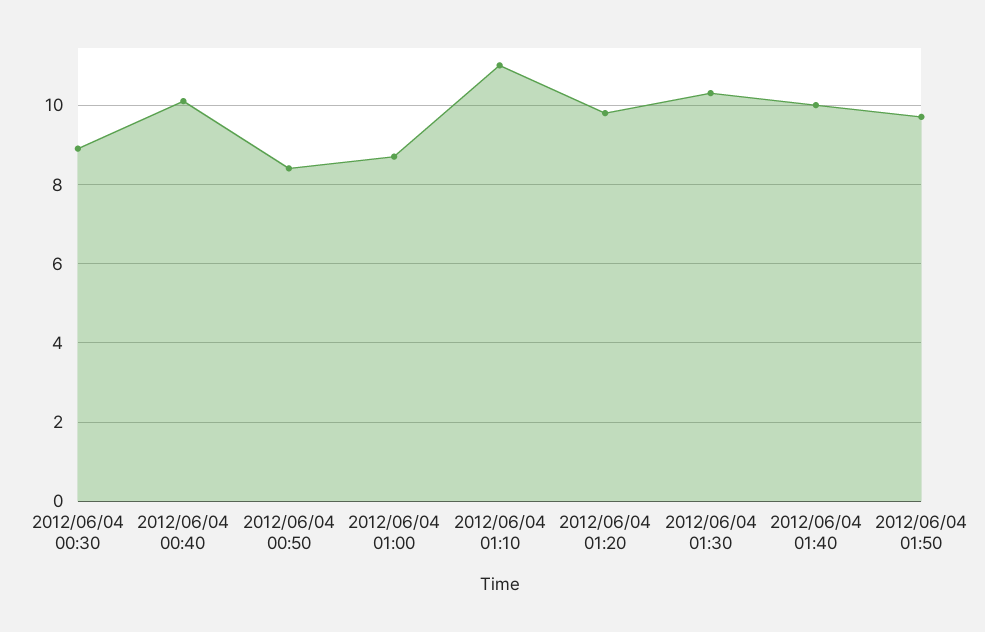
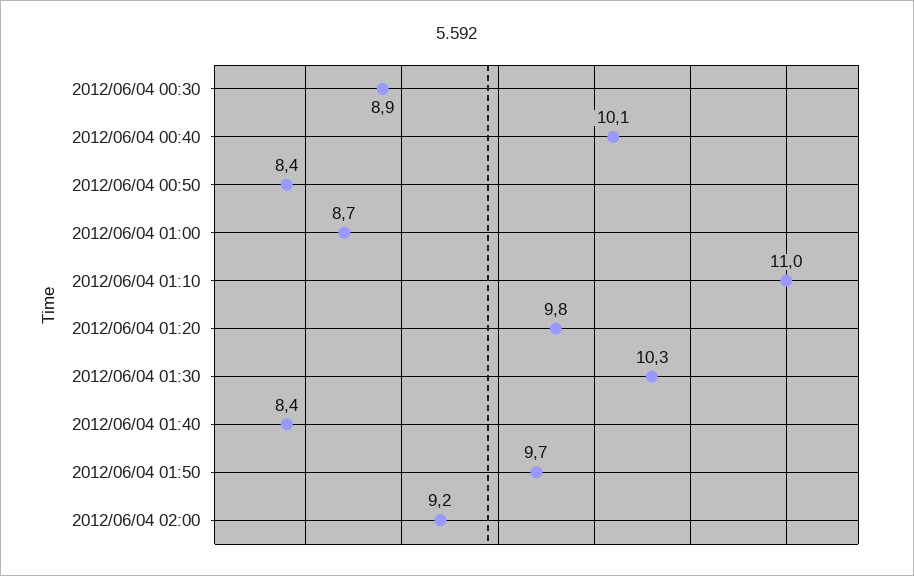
2012/06/04 01:40: 10 -> 8.4
2012/06/04 02:00: none -> 9.2

